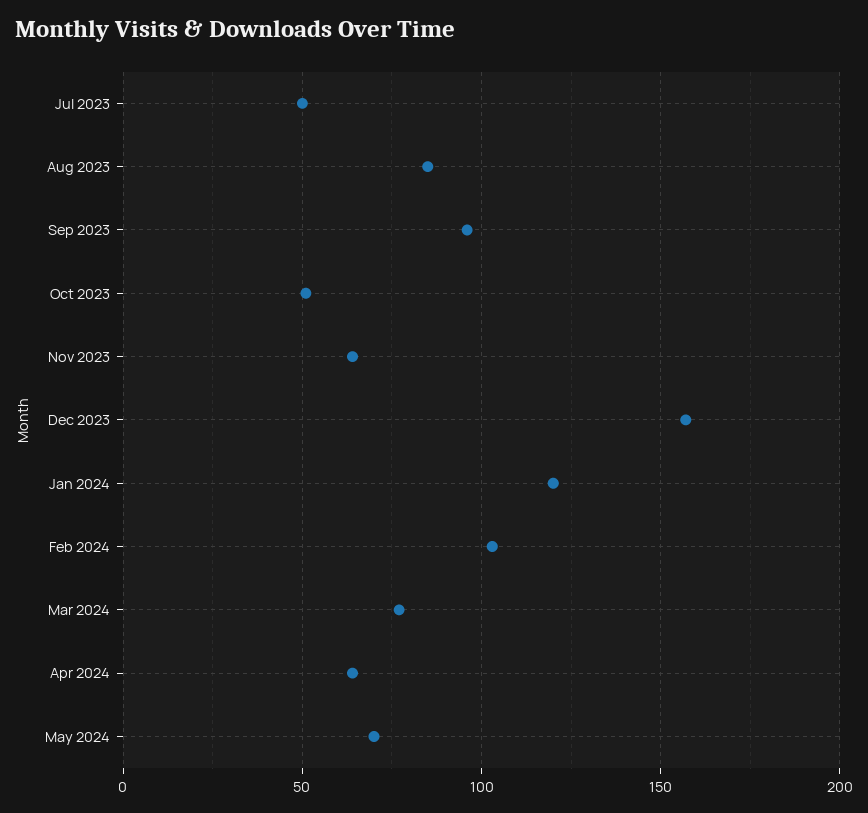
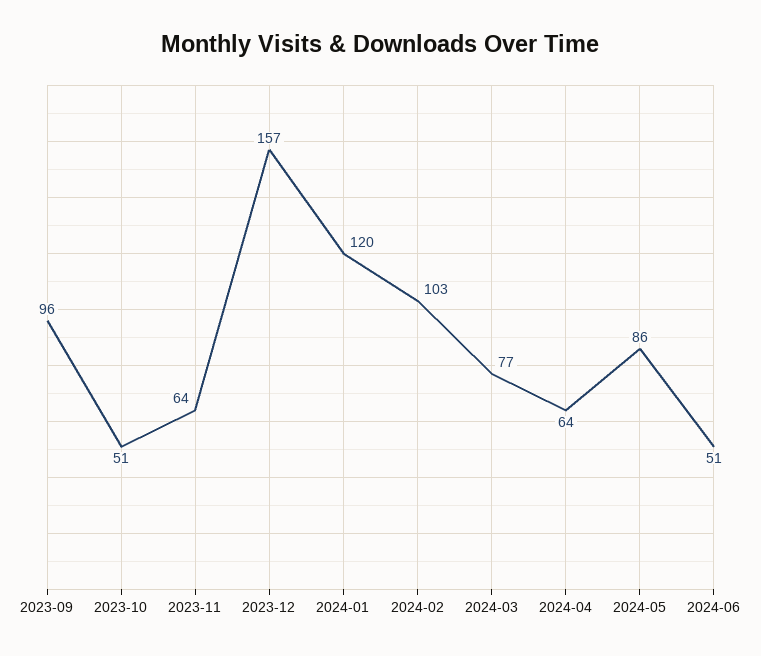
Jul 2023: 50 -> none
Aug 2023: 85 -> none
May 2024: 70 -> 86
2024-06: none -> 51

